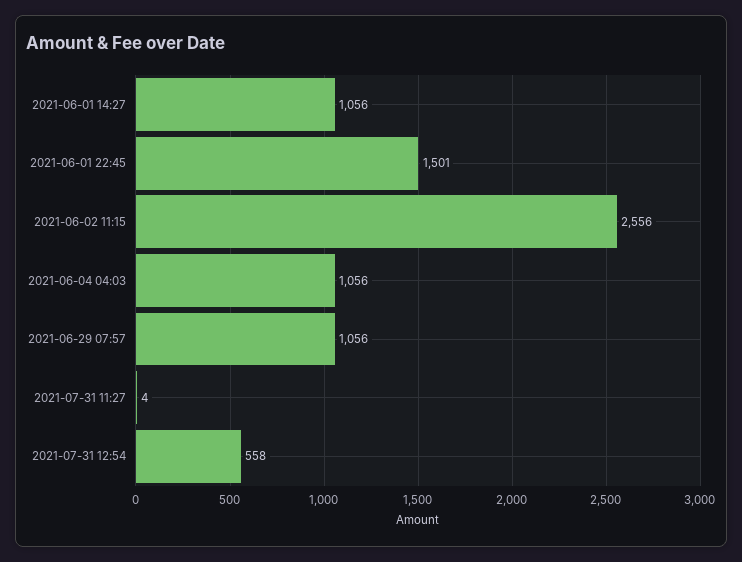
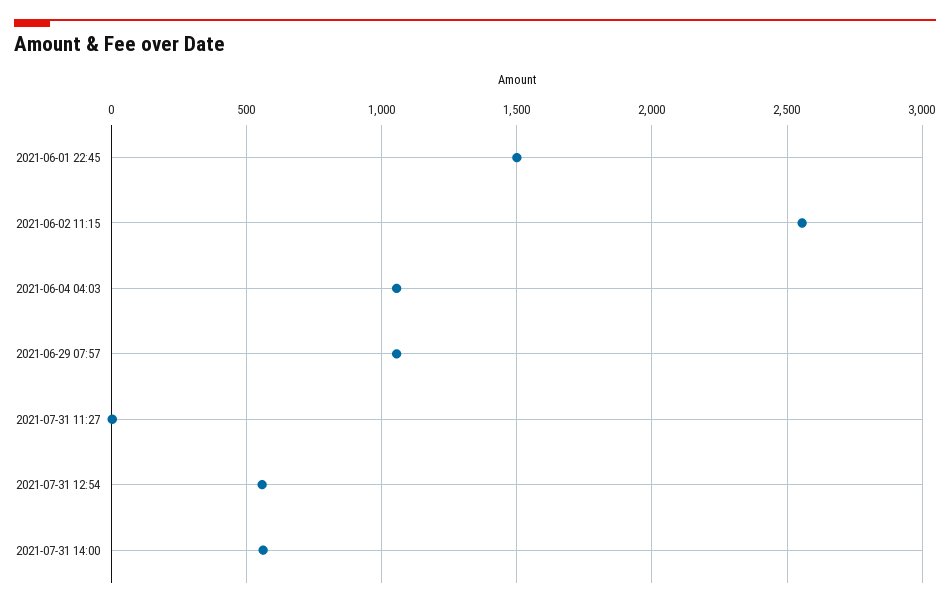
2021-06-01 14:27: 1056 -> none
2021-07-31 14:00: none -> 550

